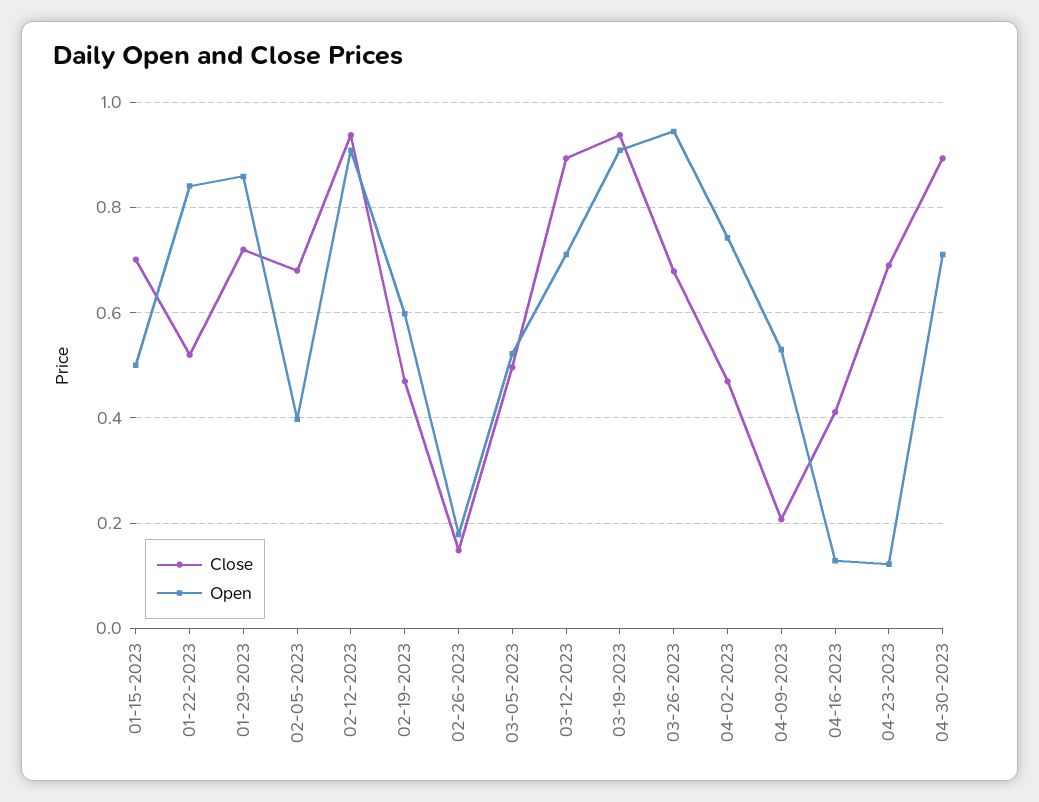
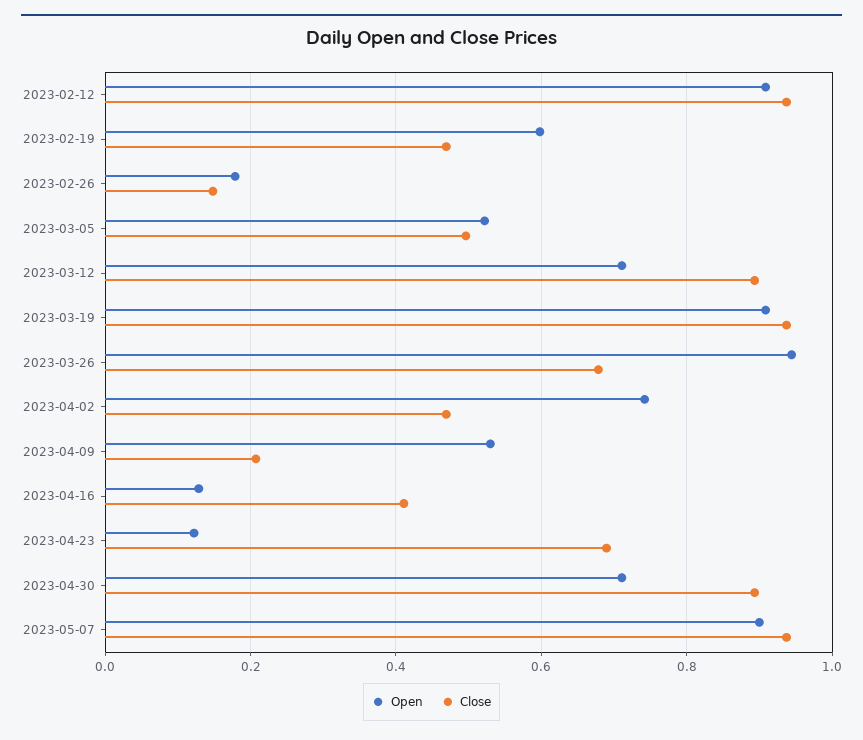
Close, 01-15-2023: 0.7 -> none
Open, 01-15-2023: 0.5 -> none
Close, 01-22-2023: 0.52 -> none
Open, 01-22-2023: 0.84 -> none
Close, 01-29-2023: 0.72 -> none
Open, 01-29-2023: 0.86 -> none
Close, 02-05-2023: 0.68 -> none
Open, 02-05-2023: 0.4 -> none
Open, 2023-05-07: none -> 0.9
Close, 2023-05-07: none -> 0.94

